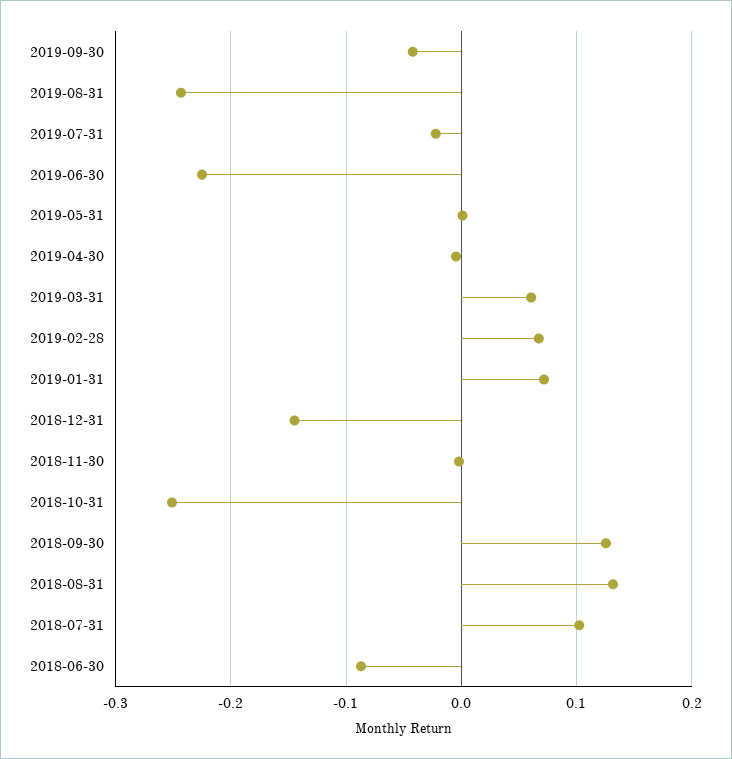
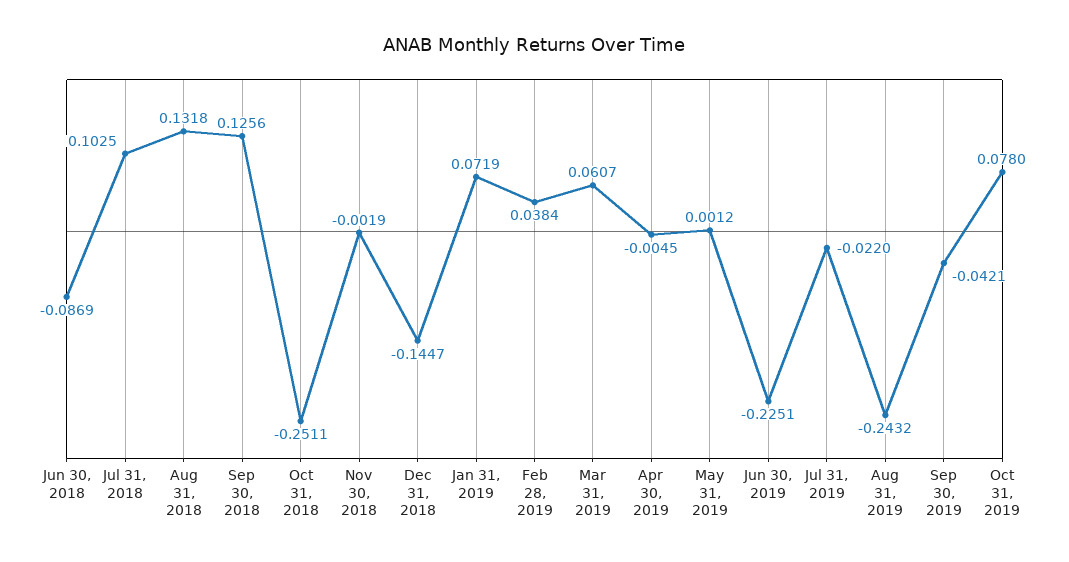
2019-02-28: 0.07 -> 0.0384
Oct 31, 2019: none -> 0.078

